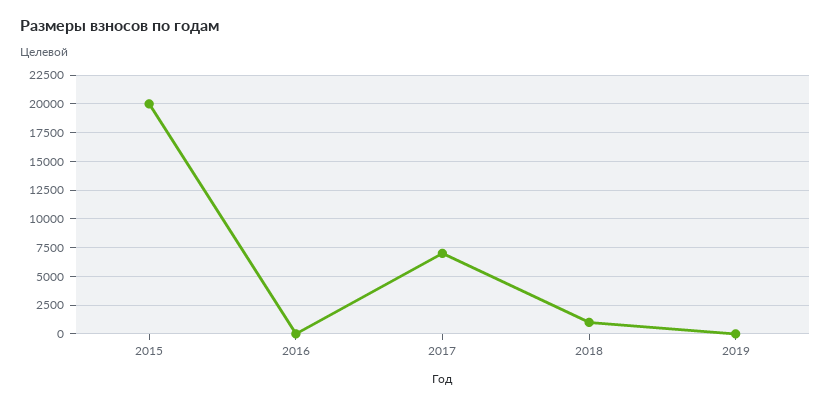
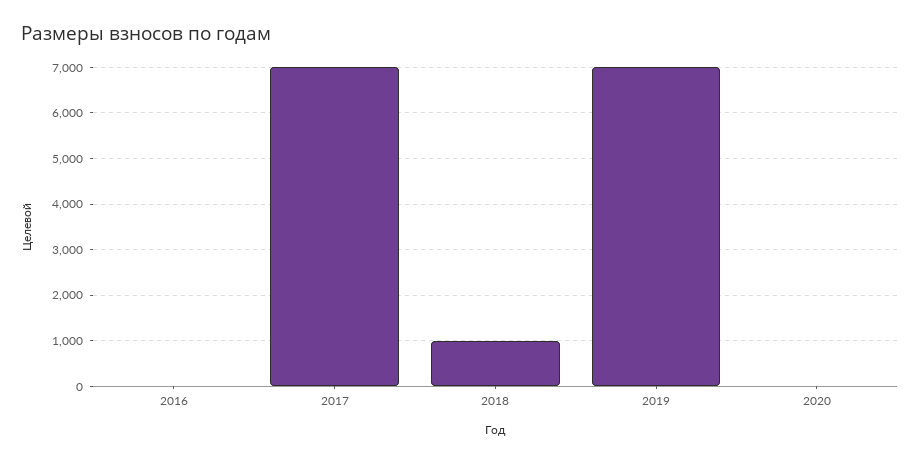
2015: 20000 -> none
2019: 0 -> 7000
2020: none -> 0

